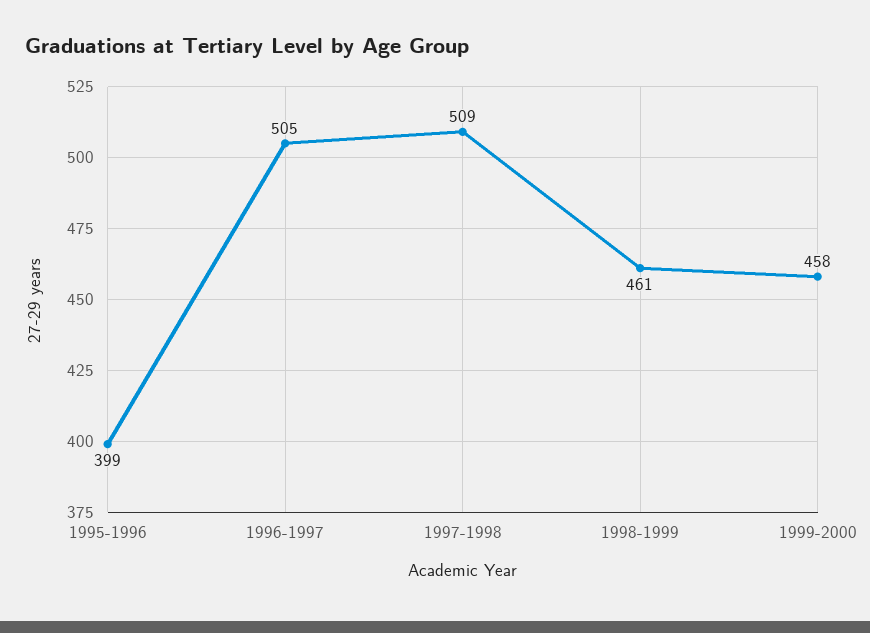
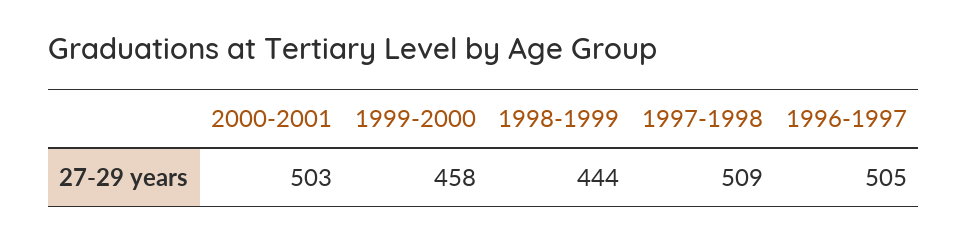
1995-1996: 399 -> none
1998-1999: 461 -> 444
2000-2001: none -> 503

